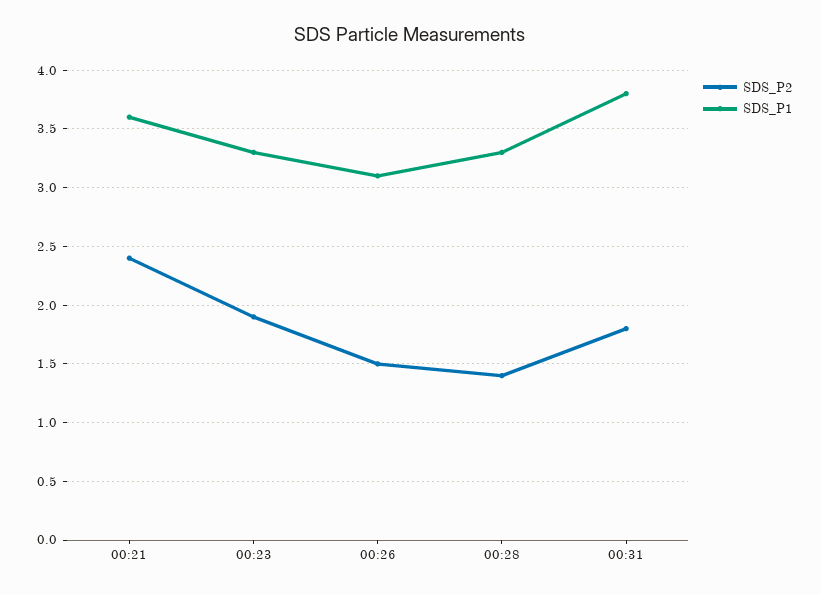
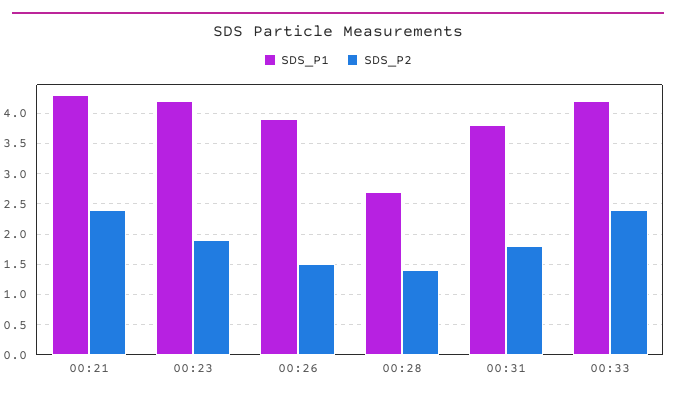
SDS_P1, 00:21: 3.6 -> 4.3
SDS_P1, 00:23: 3.3 -> 4.2
SDS_P1, 00:26: 3.1 -> 3.9
SDS_P1, 00:28: 3.3 -> 2.7
SDS_P1, 00:33: none -> 4.2
SDS_P2, 00:33: none -> 2.4

